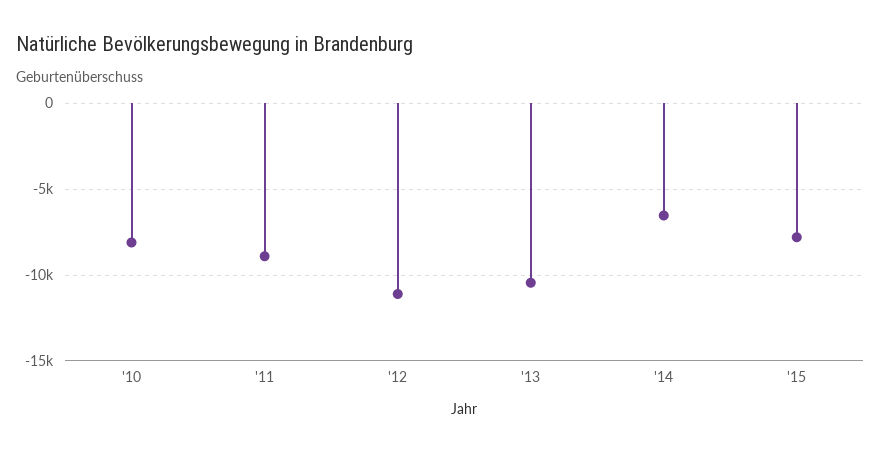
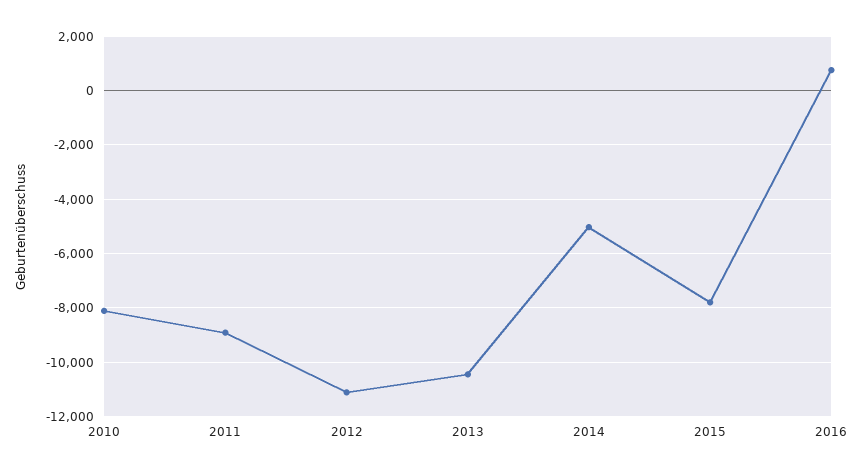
'14: -6500 -> -5000
2016: none -> 750

